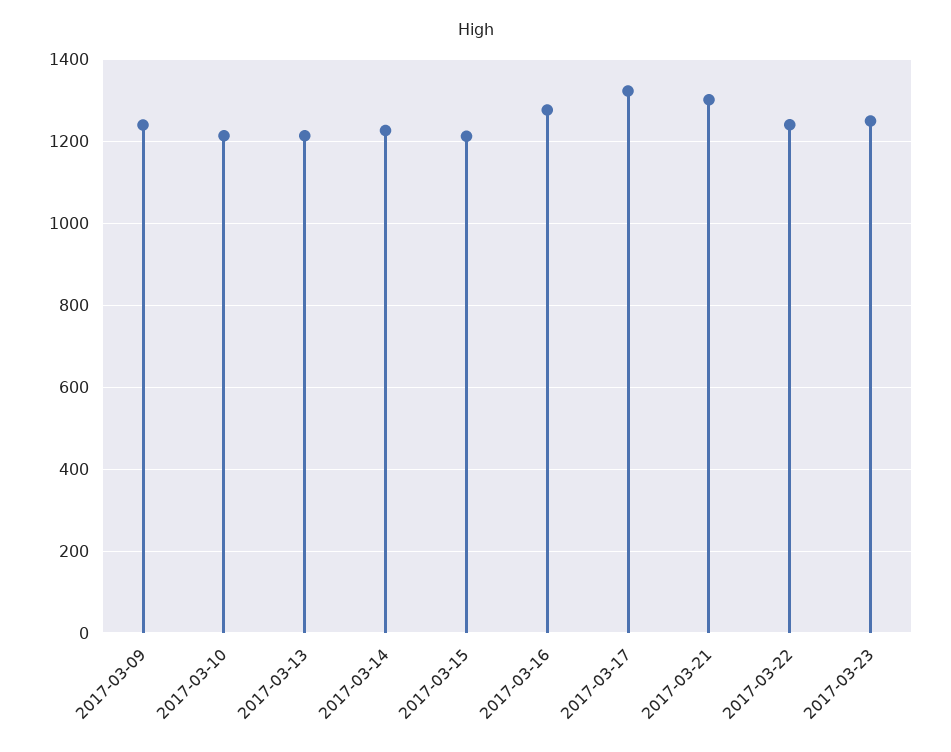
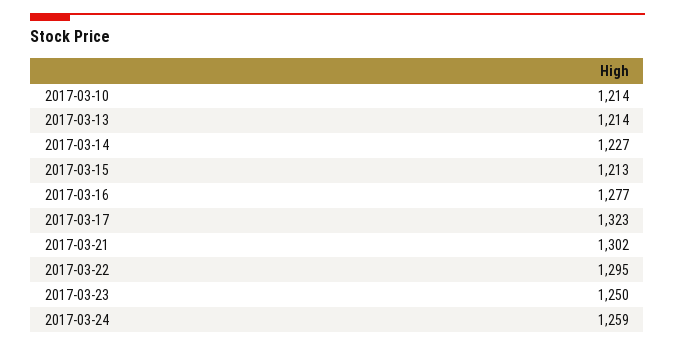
2017-03-09: 1240 -> none
2017-03-22: 1240 -> 1295
2017-03-24: none -> 1259

